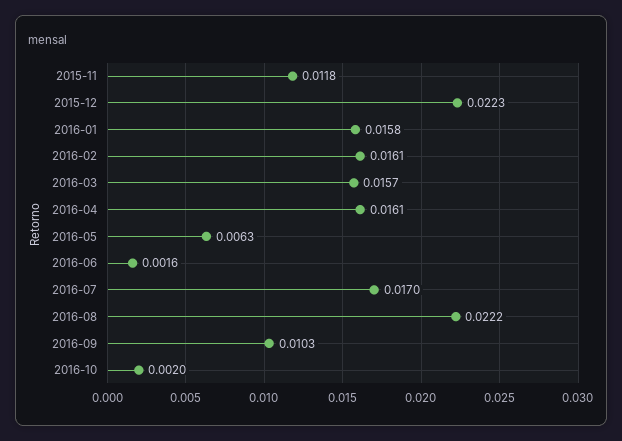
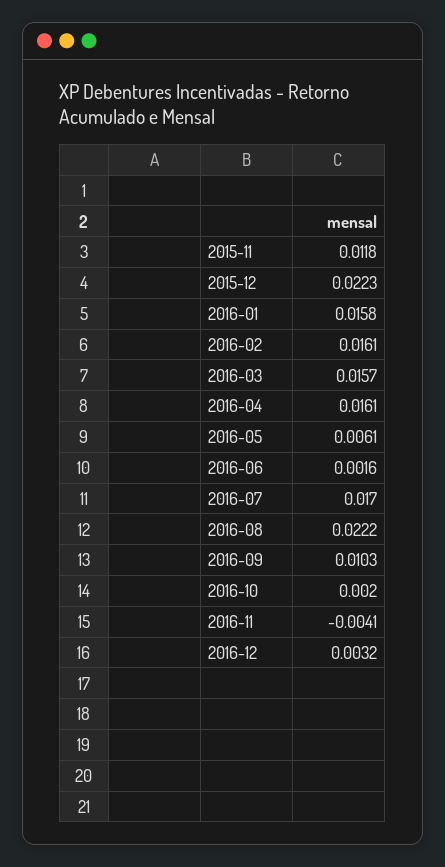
2016-05: 0.0063 -> 0.0061
2016-11: none -> -0.0041
2016-12: none -> 0.0032

